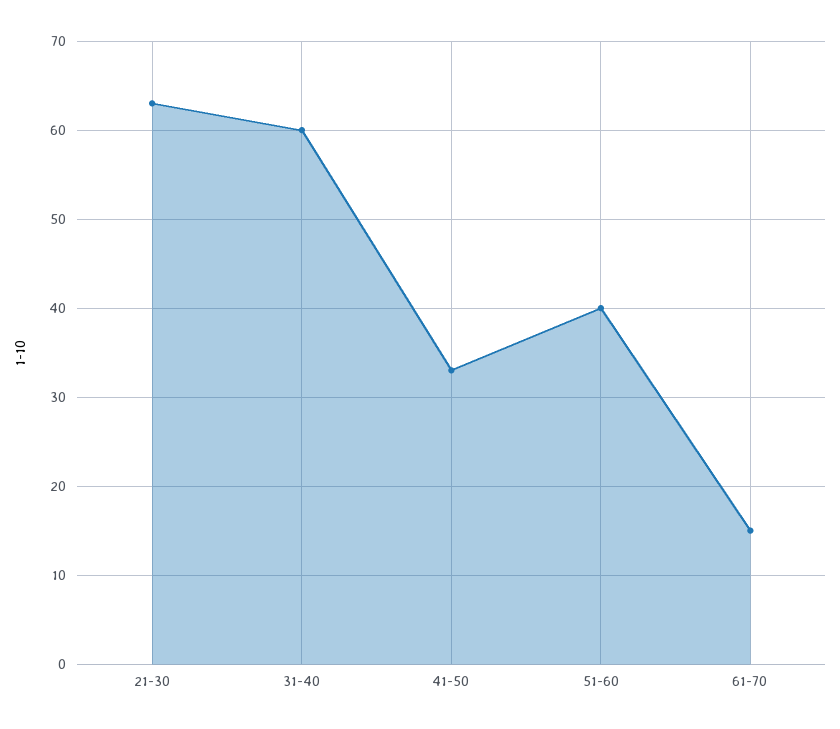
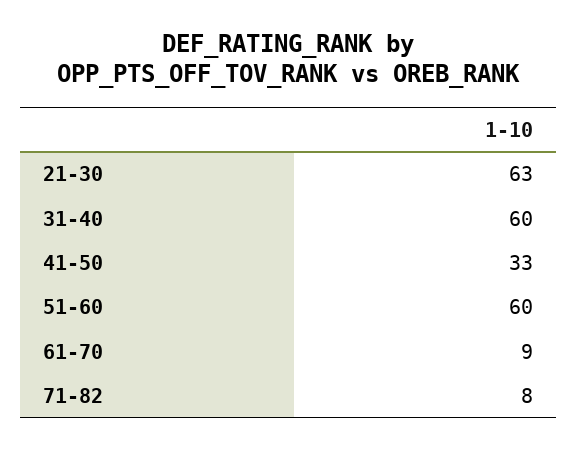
51-60: 40 -> 60
61-70: 15 -> 9
71-82: none -> 8

